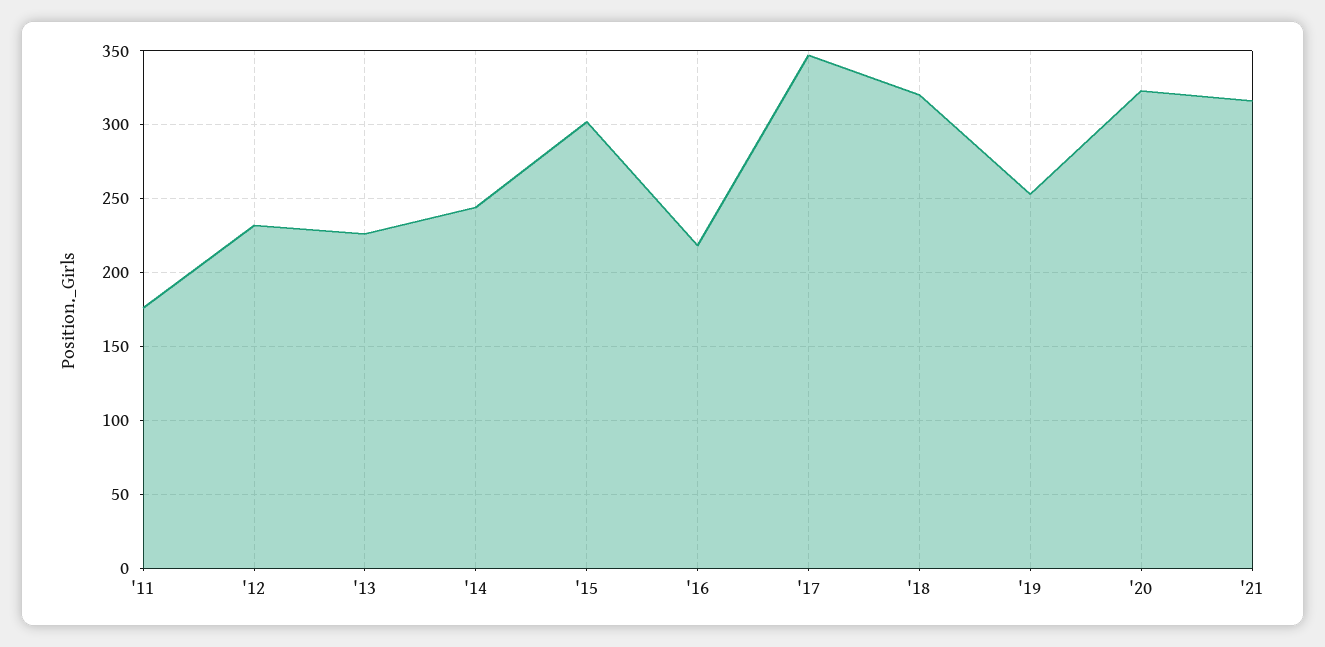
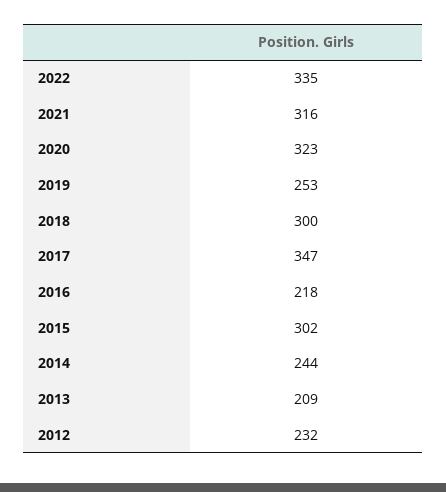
'11: 175 -> none
'13: 225 -> 209
'18: 320 -> 300
2022: none -> 335

